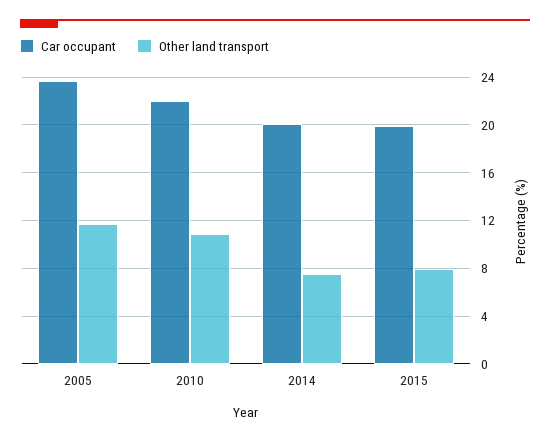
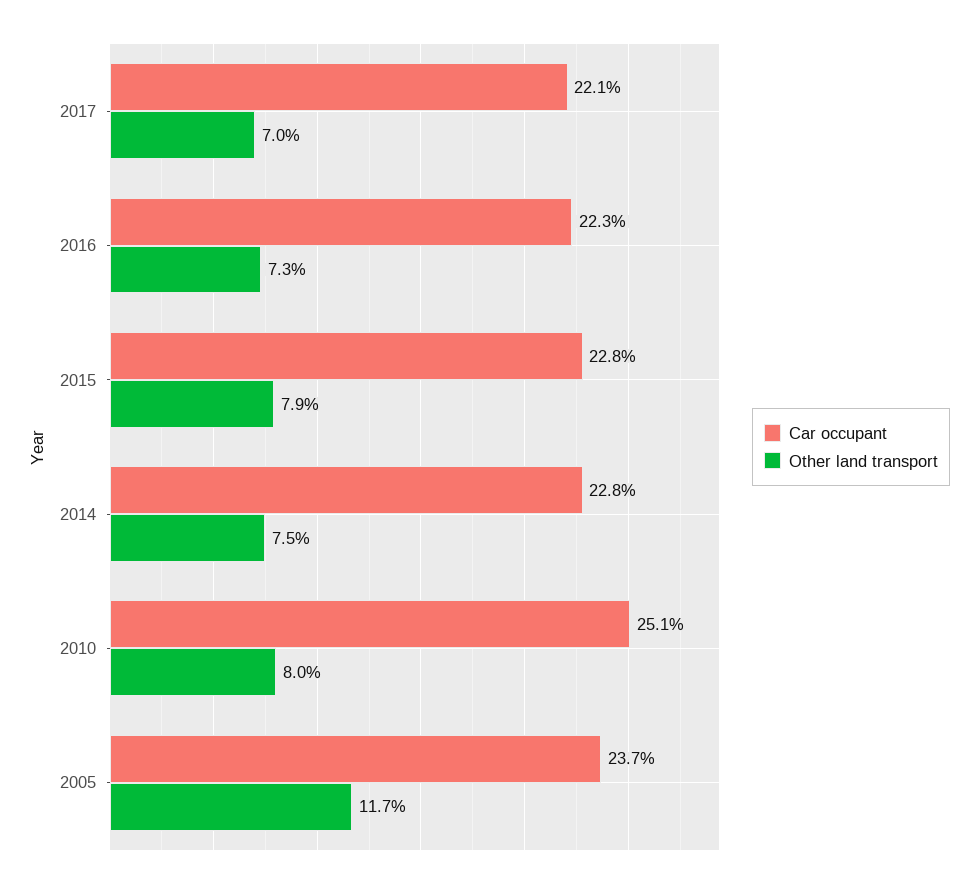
Car occupant, 2010: 22 -> 25.1
Other land transport, 2010: 11 -> 8
Car occupant, 2014: 20 -> 22.8
Car occupant, 2015: 20 -> 22.8
Car occupant, 2017: none -> 22.1
Other land transport, 2017: none -> 7
Car occupant, 2016: none -> 22.3
Other land transport, 2016: none -> 7.3

